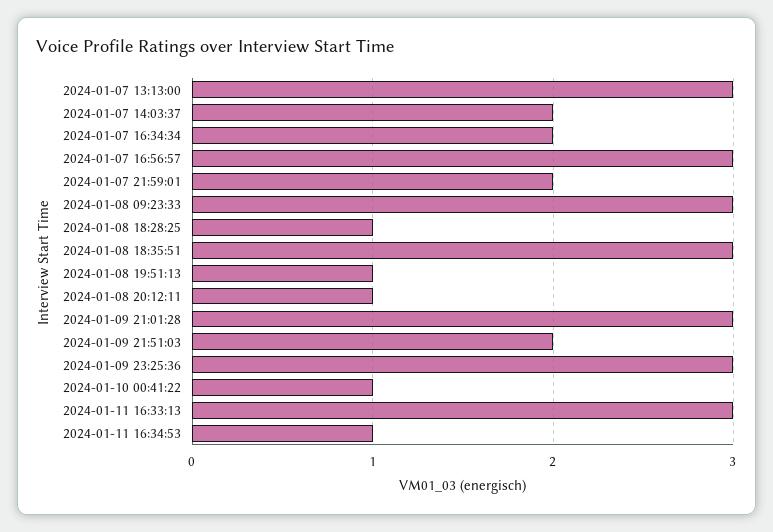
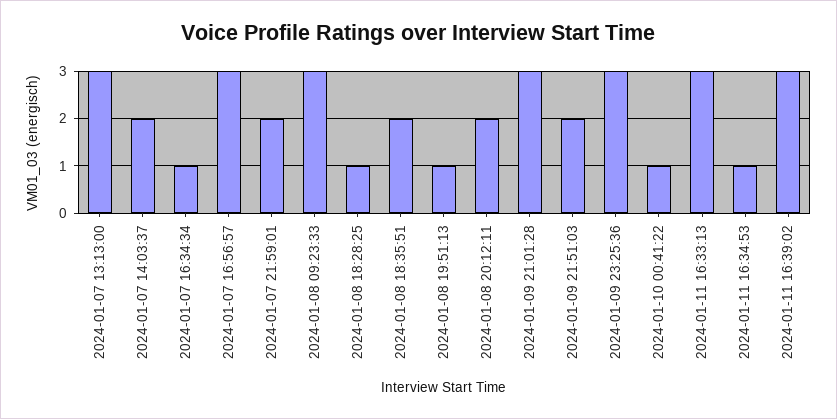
2024-01-07 16:34:34: 2 -> 1
2024-01-08 18:35:51: 3 -> 2
2024-01-08 20:12:11: 1 -> 2
2024-01-11 16:39:02: none -> 3

